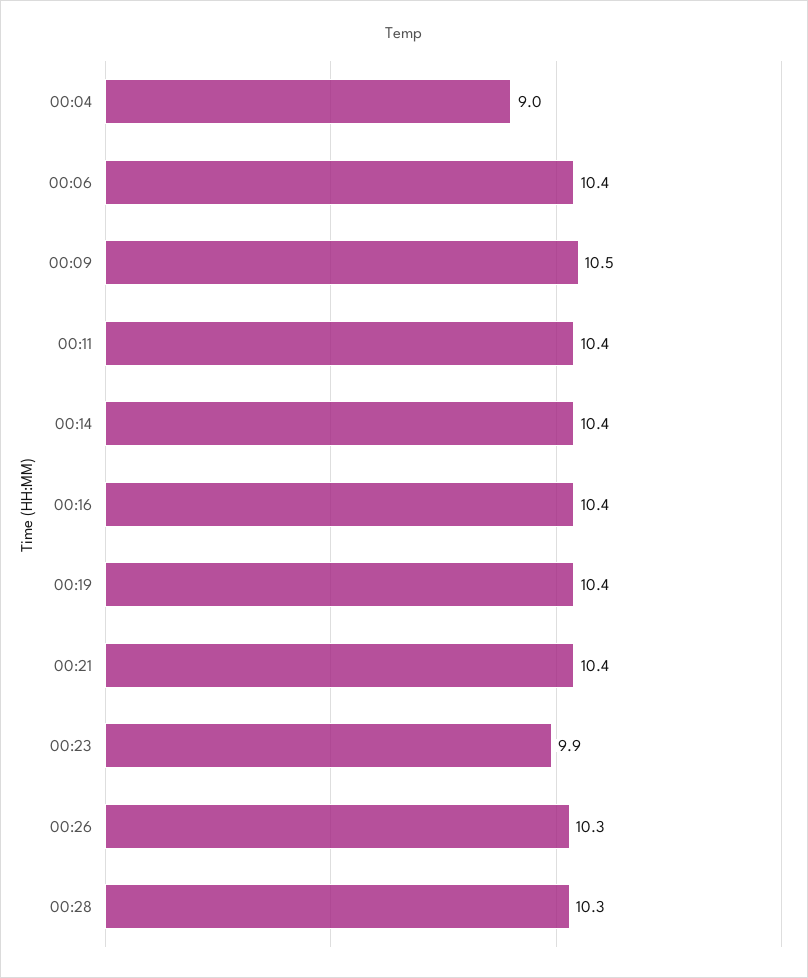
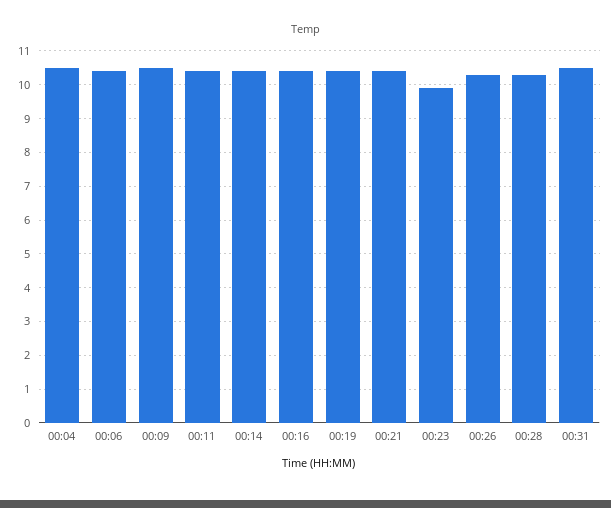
00:04: 9 -> 10.5
00:31: none -> 10.5

